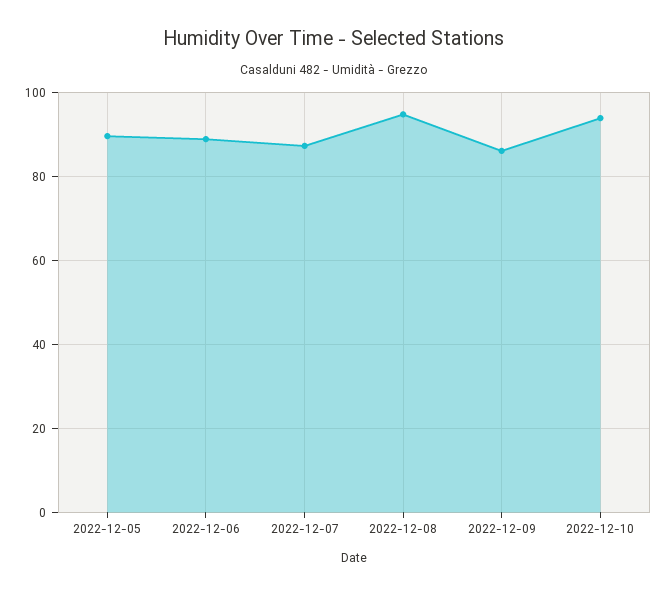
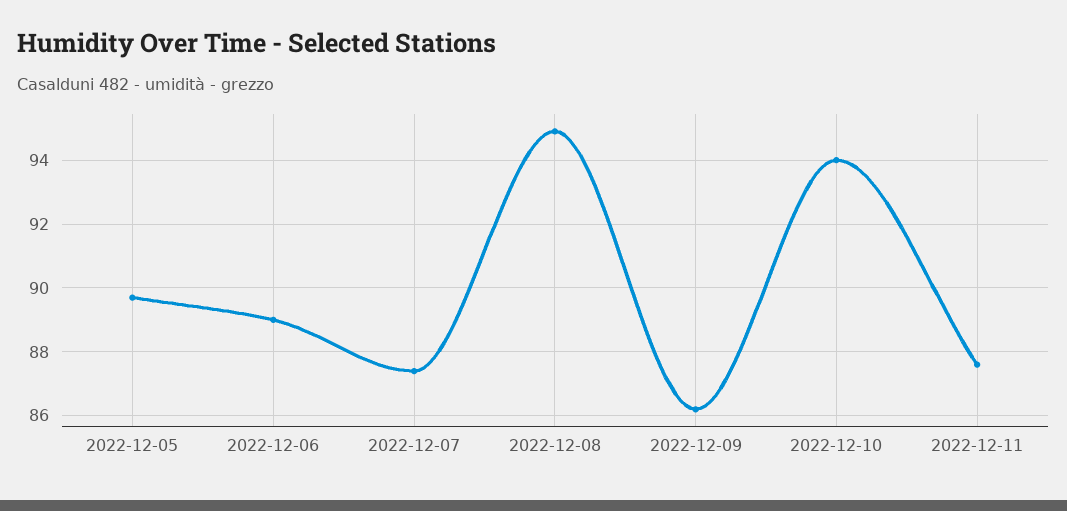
2022-12-11: none -> 87.5

